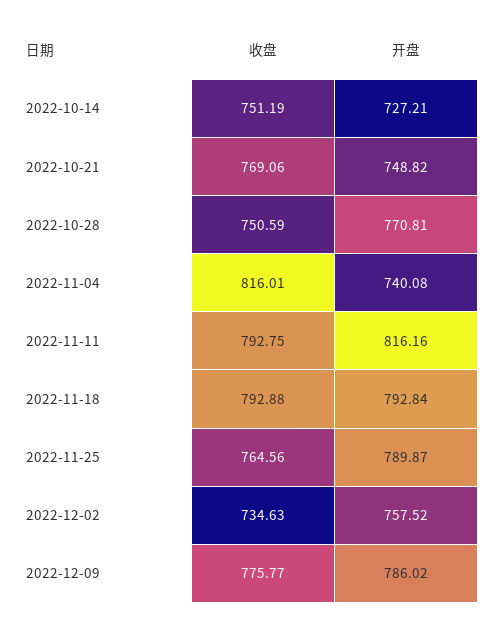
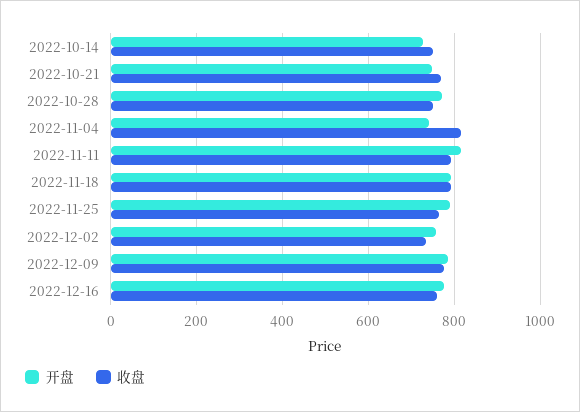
开盘, 2022-12-16: none -> 780
收盘, 2022-12-16: none -> 760

